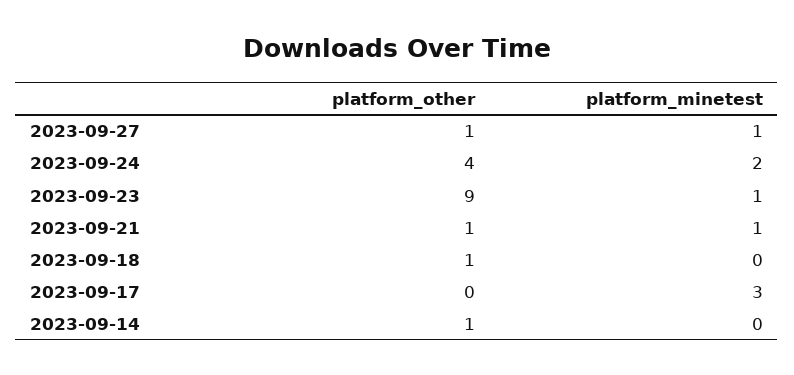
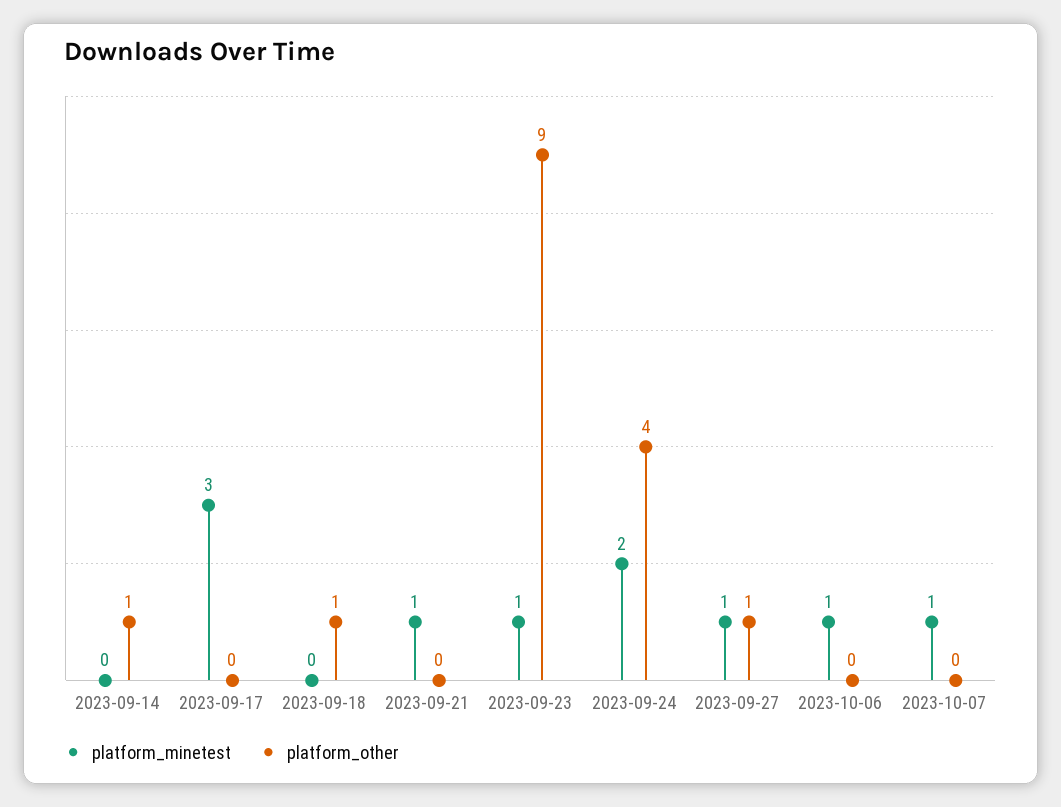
platform_other, 2023-09-21: 1 -> 0
platform_minetest, 2023-10-06: none -> 1
platform_other, 2023-10-06: none -> 0
platform_minetest, 2023-10-07: none -> 1
platform_other, 2023-10-07: none -> 0

